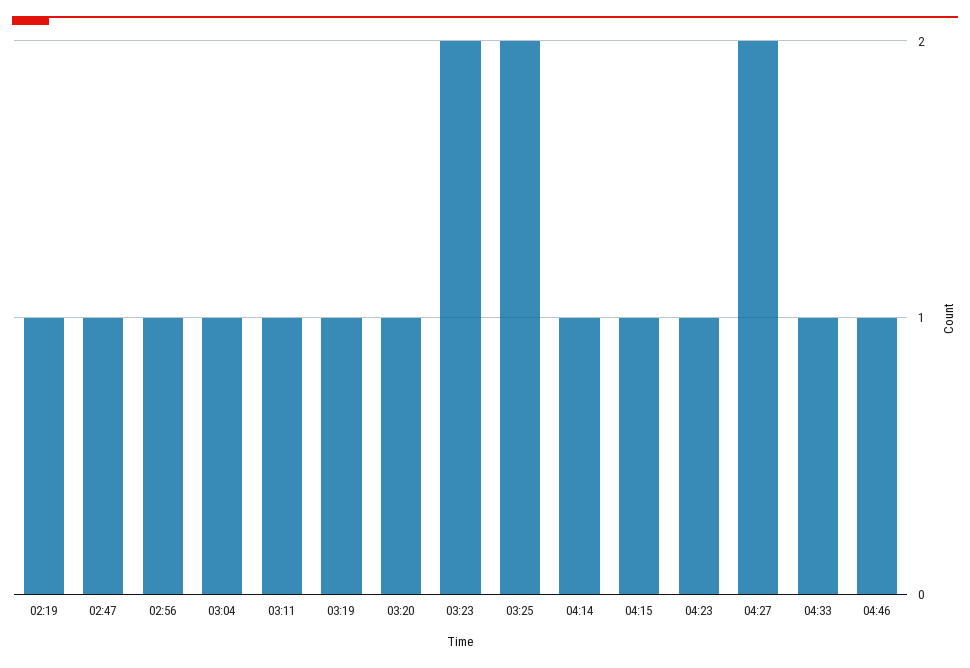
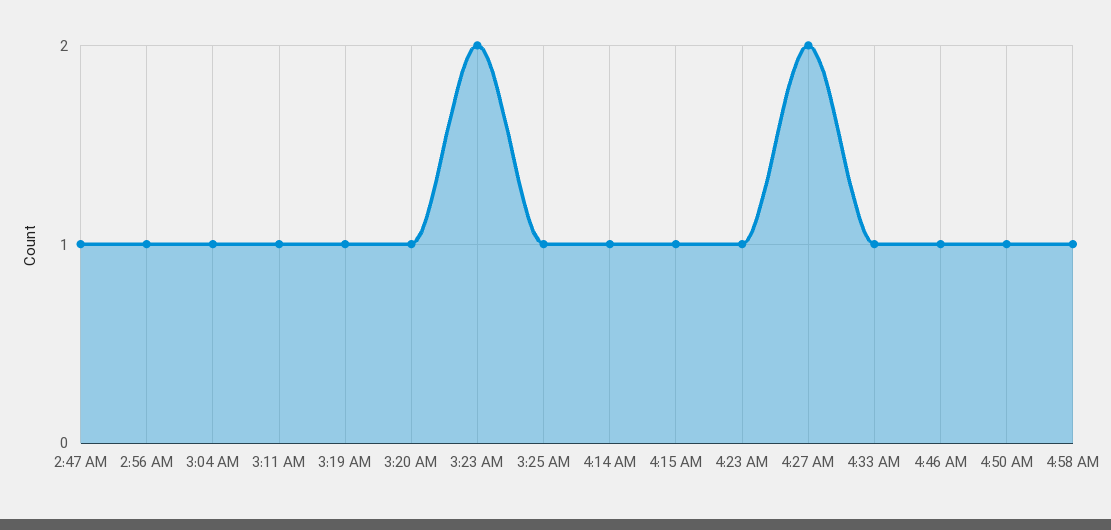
02:19: 1 -> none
03:25: 2 -> 1
4:50 AM: none -> 1
4:58 AM: none -> 1

